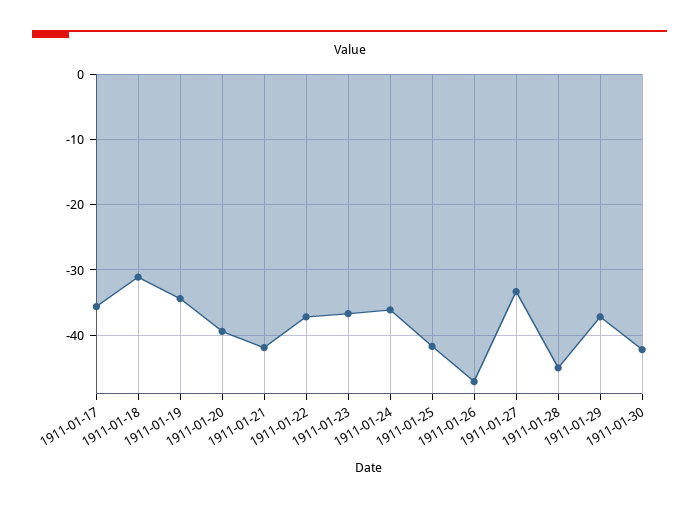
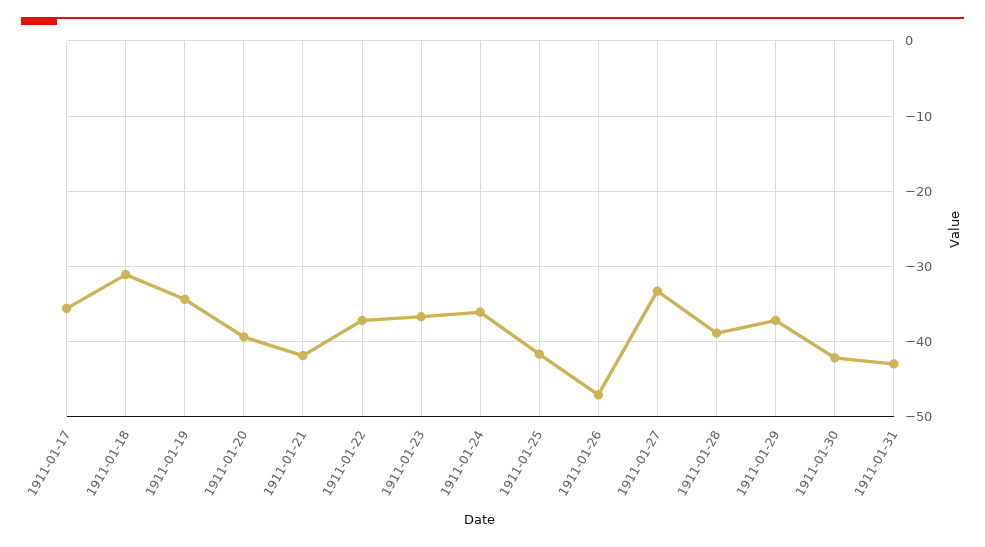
1911-01-28: -45 -> -39
1911-01-31: none -> -43

